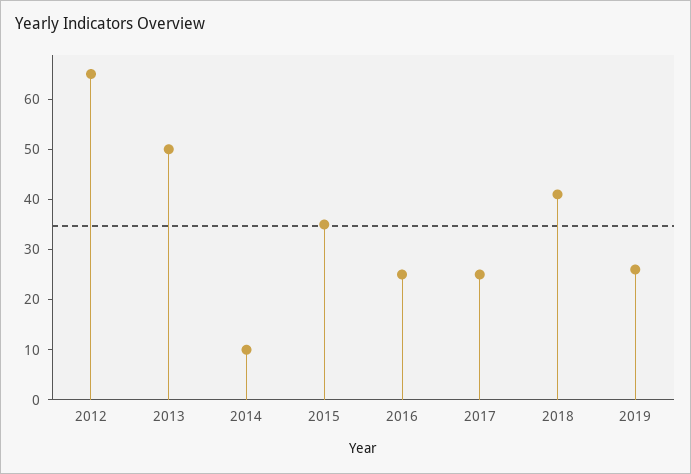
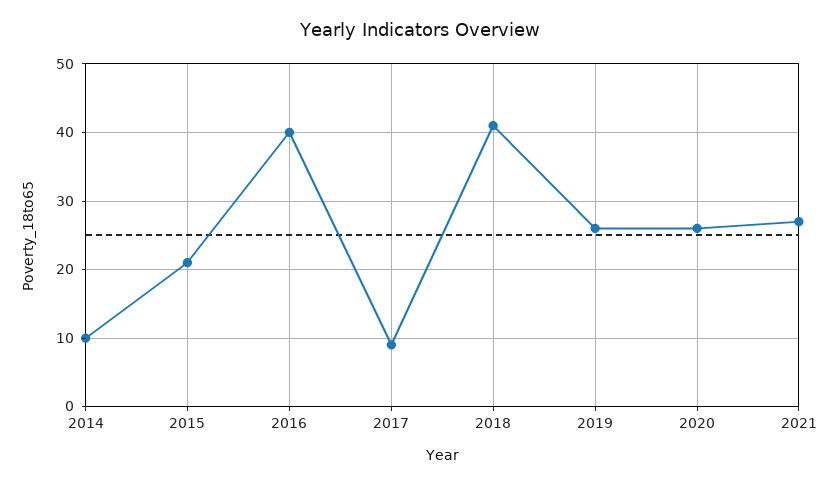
2012: 65 -> none
2013: 50 -> none
2015: 35 -> 21
2016: 25 -> 40
2017: 25 -> 9
2020: none -> 26
2021: none -> 27

